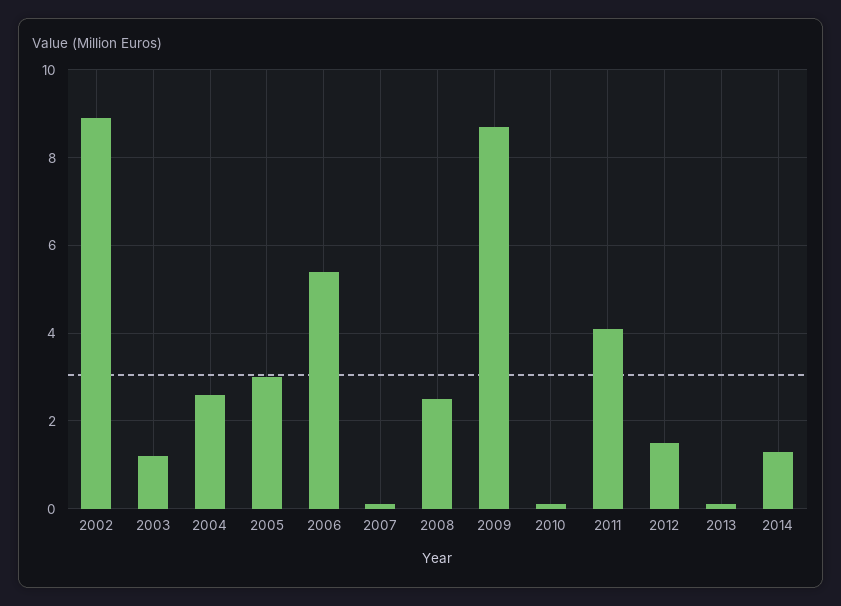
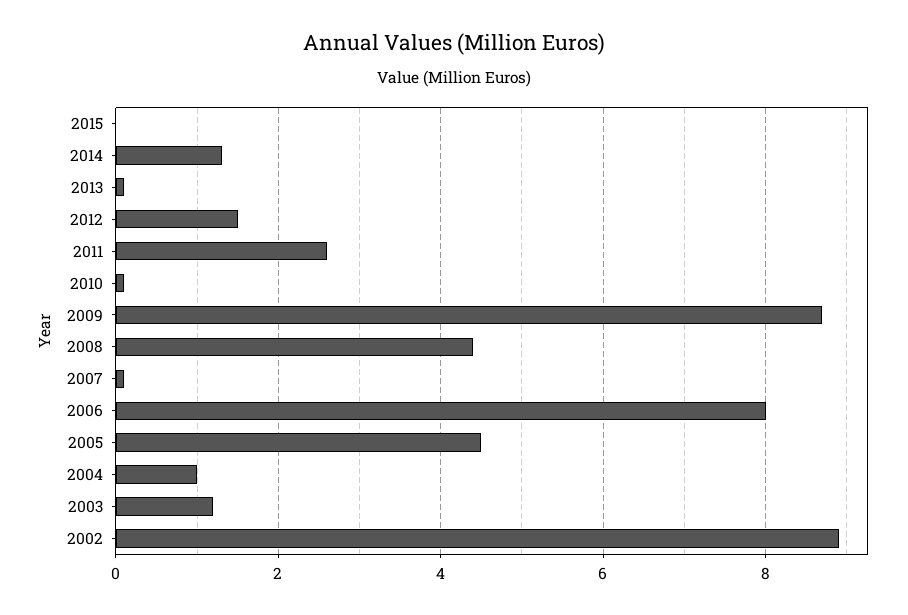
2004: 2.5 -> 1
2005: 3 -> 4.5
2006: 5.5 -> 8
2008: 2.5 -> 4.5
2011: 4 -> 2.5
2015: none -> 0

